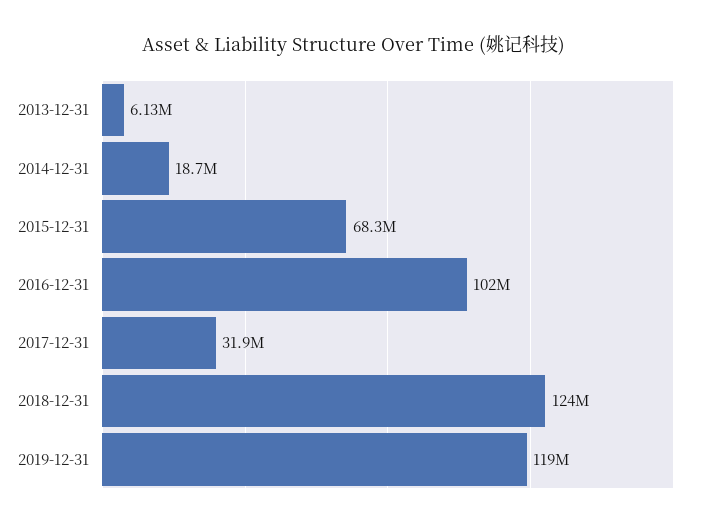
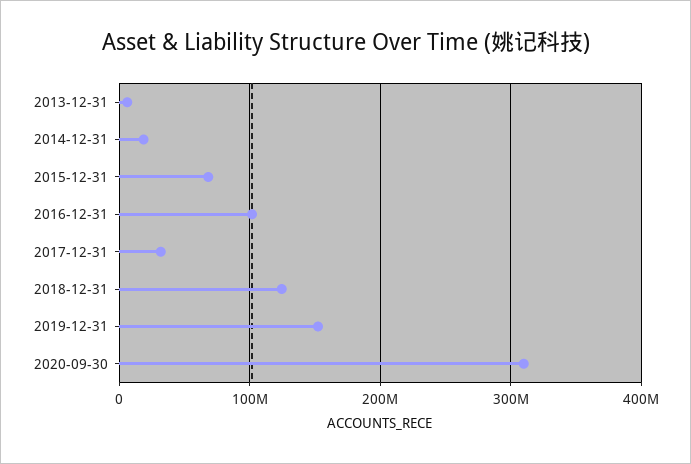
2019-12-31: 119000000 -> 150000000
2020-09-30: none -> 310000000

